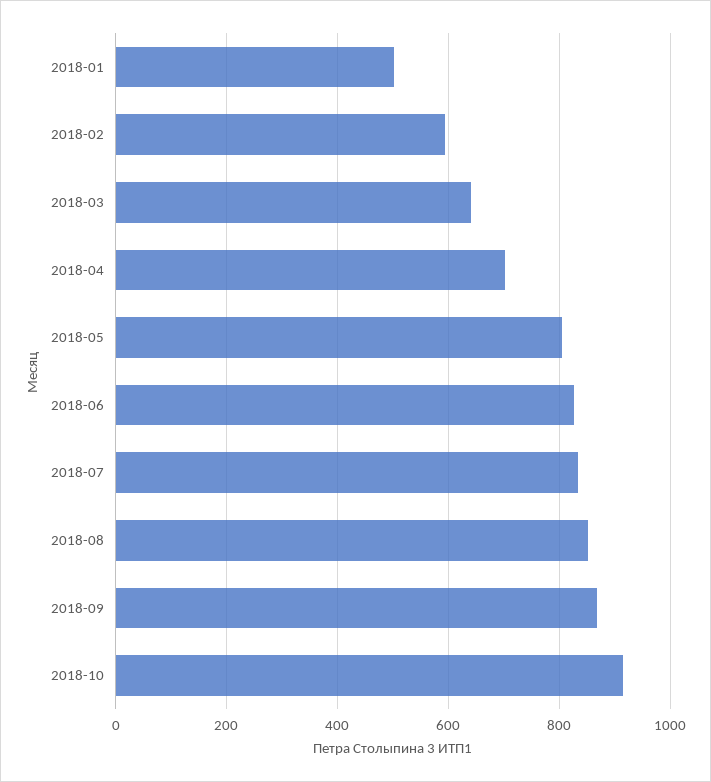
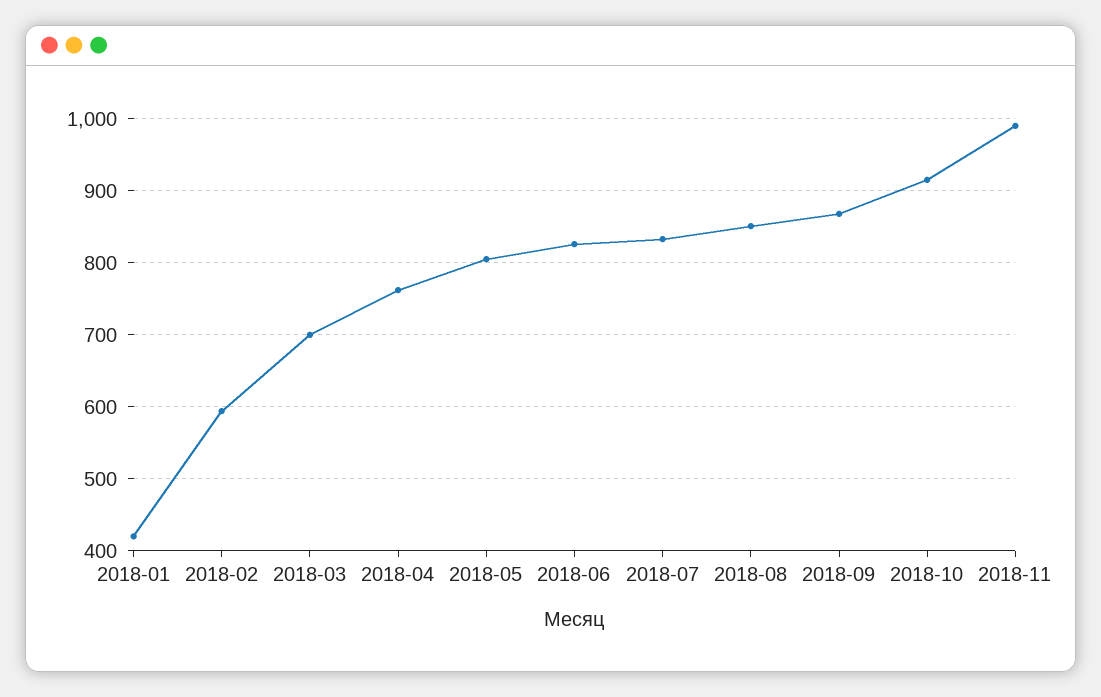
2018-01: 500 -> 420
2018-03: 640 -> 700
2018-04: 700 -> 760
2018-11: none -> 990

